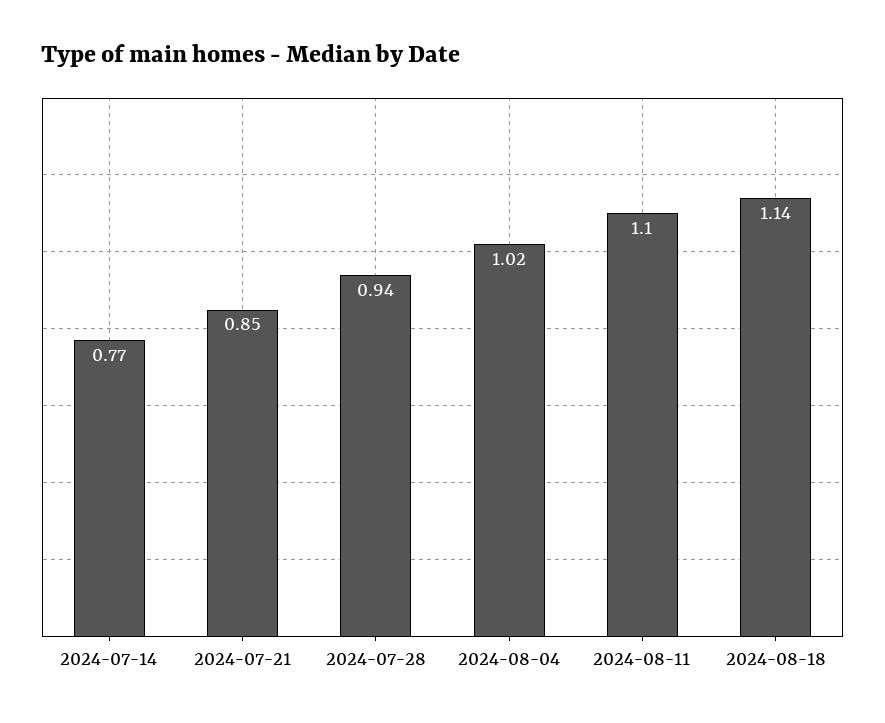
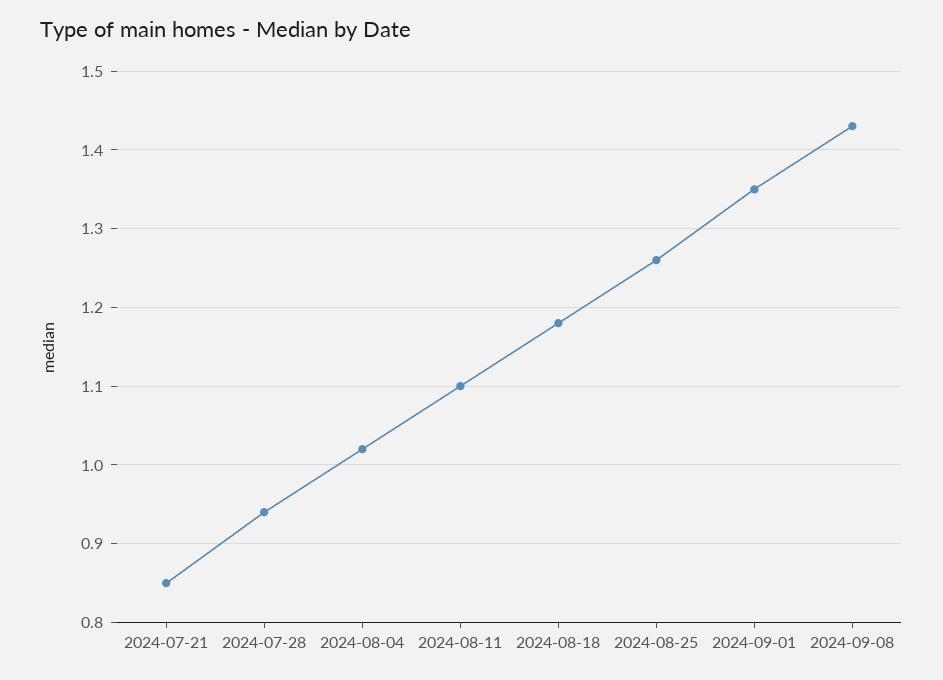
2024-07-14: 0.77 -> none
2024-08-18: 1.14 -> 1.18
2024-08-25: none -> 1.26
2024-09-01: none -> 1.35
2024-09-08: none -> 1.43

